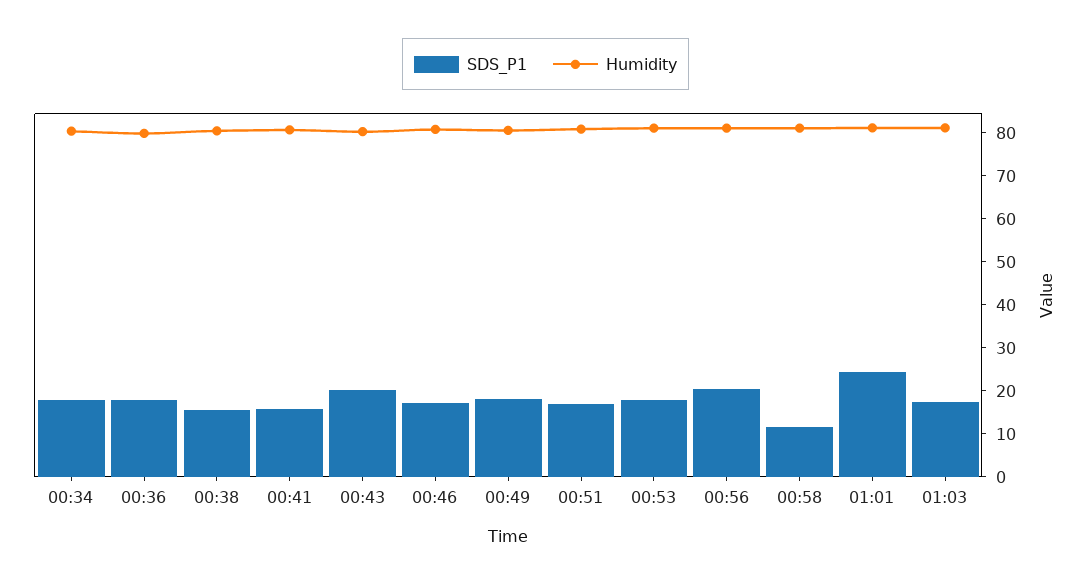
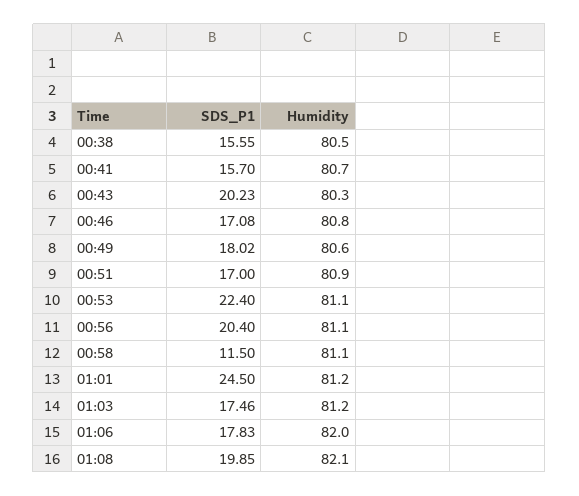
SDS_P1, 00:34: 18 -> none
Humidity, 00:34: 80 -> none
SDS_P1, 00:36: 18 -> none
Humidity, 00:36: 80 -> none
SDS_P1, 00:53: 18 -> 22.4
SDS_P1, 01:06: none -> 17.83
Humidity, 01:06: none -> 82
SDS_P1, 01:08: none -> 19.85
Humidity, 01:08: none -> 82.1

